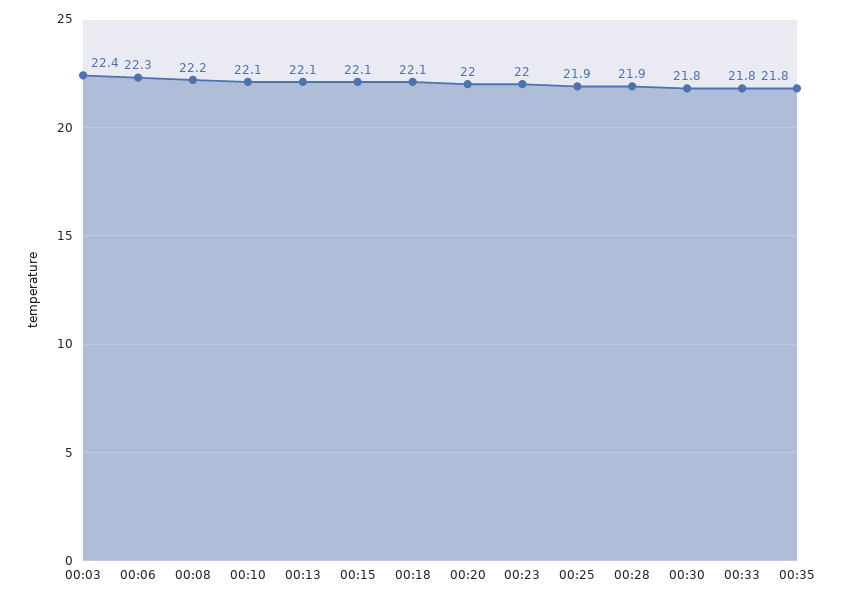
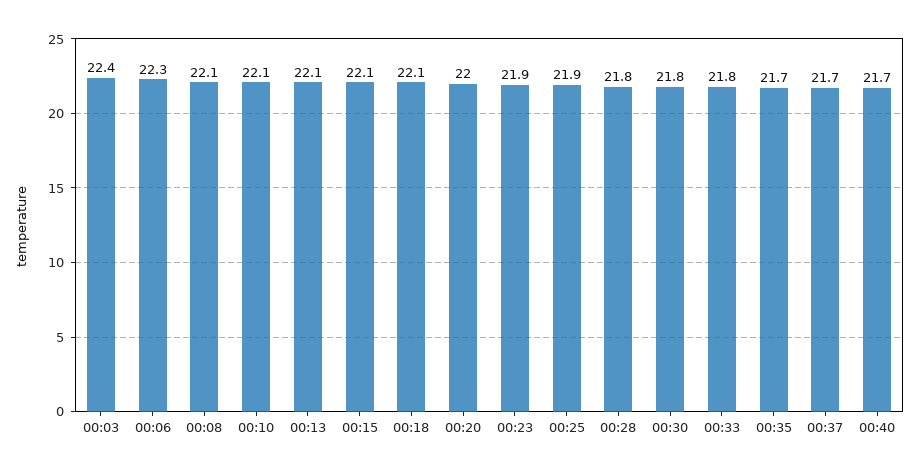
00:08: 22.2 -> 22.1
00:23: 22 -> 21.9
00:28: 21.9 -> 21.8
00:35: 21.8 -> 21.7
00:37: none -> 21.7
00:40: none -> 21.7

